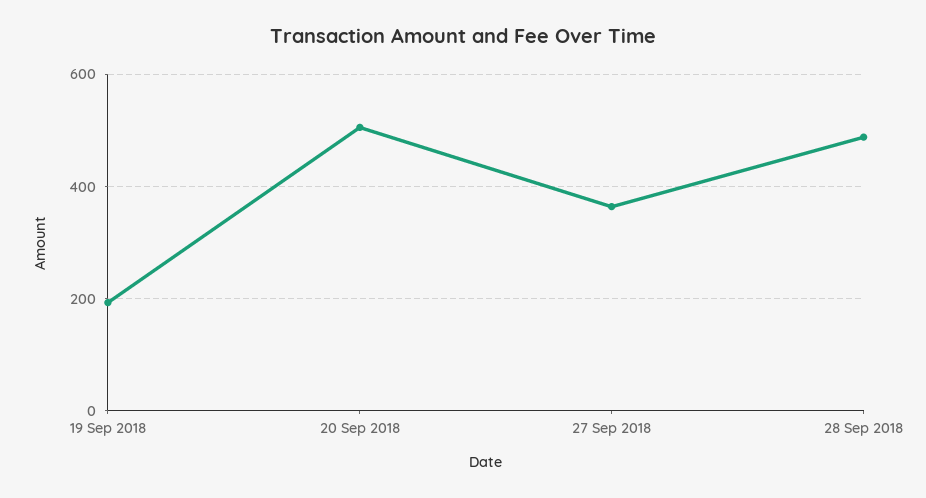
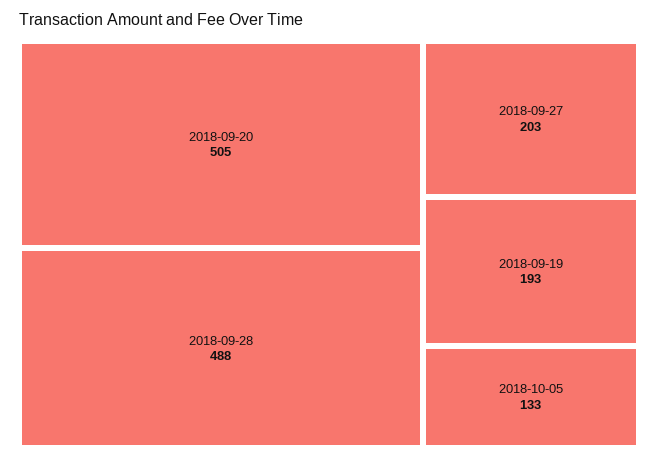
27 Sep 2018: 360 -> 203
2018-10-05: none -> 133

